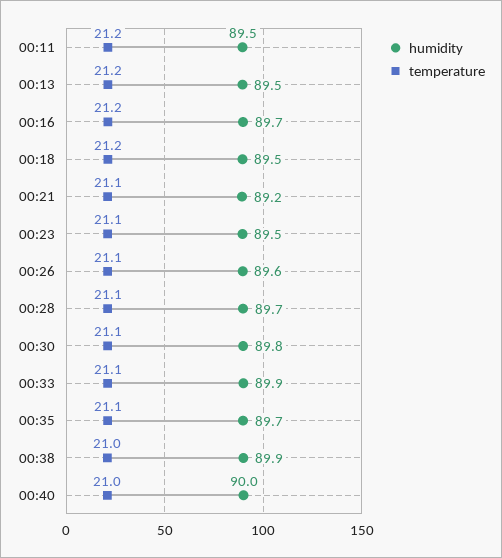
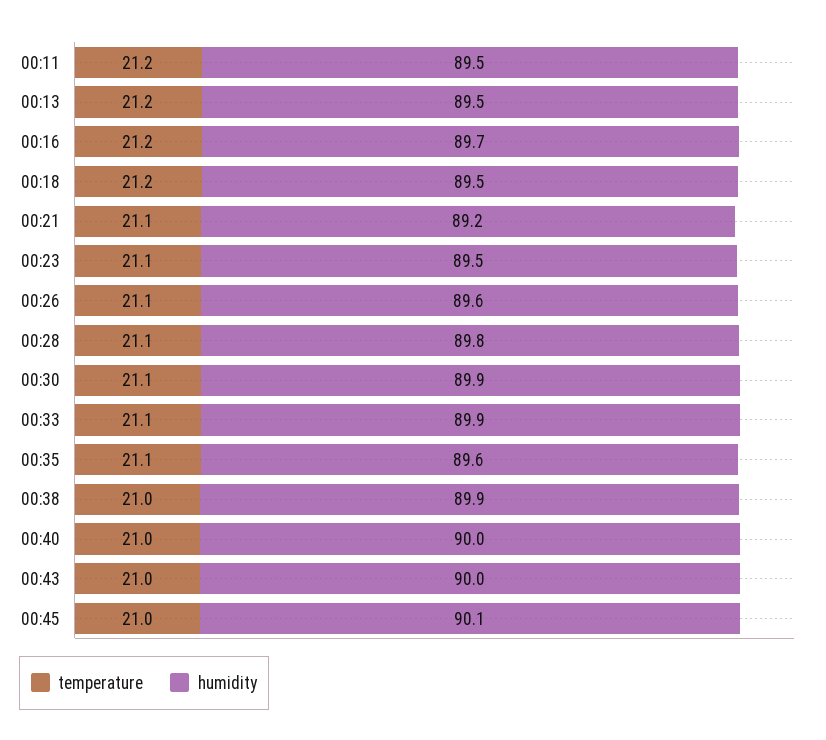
humidity, 00:28: 89.7 -> 89.8
humidity, 00:30: 89.8 -> 89.9
humidity, 00:35: 89.7 -> 89.6
temperature, 00:43: none -> 21
humidity, 00:43: none -> 90
temperature, 00:45: none -> 21
humidity, 00:45: none -> 90.1

